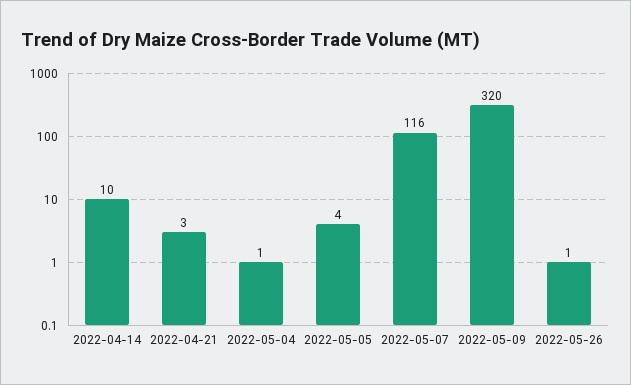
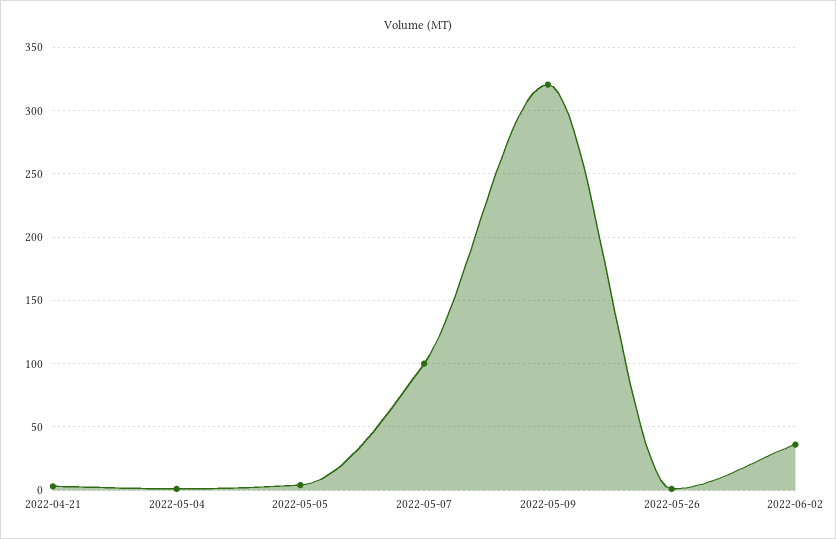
2022-04-14: 10 -> none
2022-05-07: 116 -> 100
2022-06-02: none -> 35

